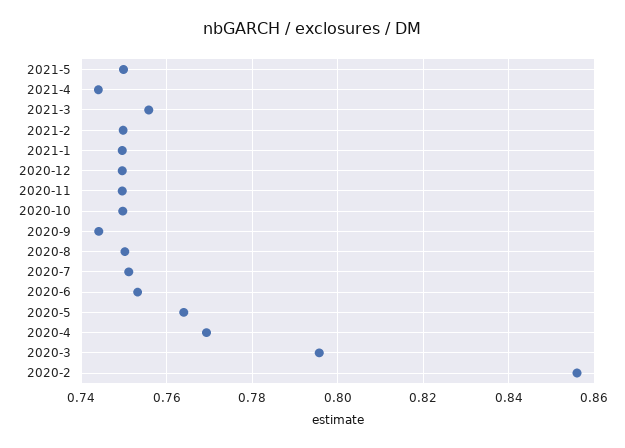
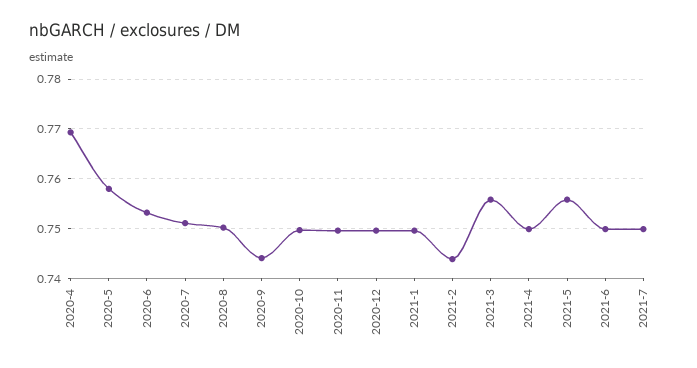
2021-5: 0.75 -> 0.756
2021-4: 0.744 -> 0.75
2021-2: 0.75 -> 0.744
2020-5: 0.764 -> 0.758
2020-3: 0.796 -> none
2020-2: 0.856 -> none
2021-6: none -> 0.75
2021-7: none -> 0.75

